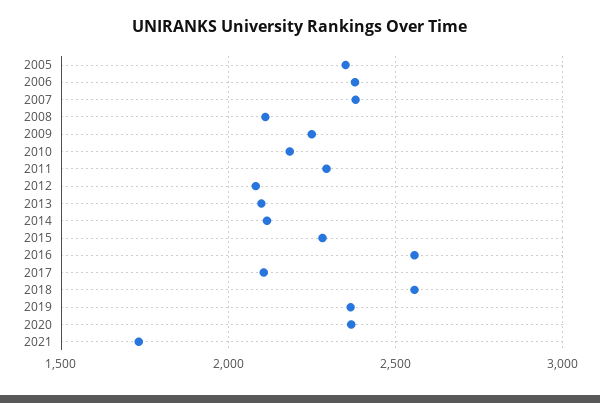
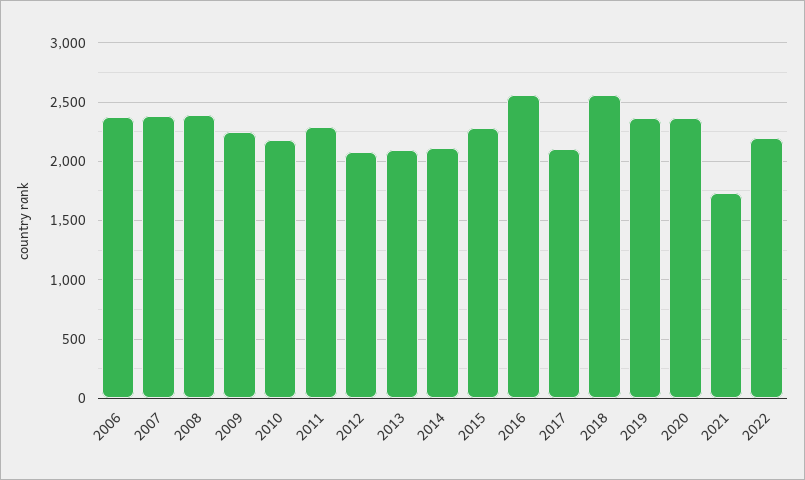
2005: 2350 -> none
2008: 2100 -> 2400
2022: none -> 2200

